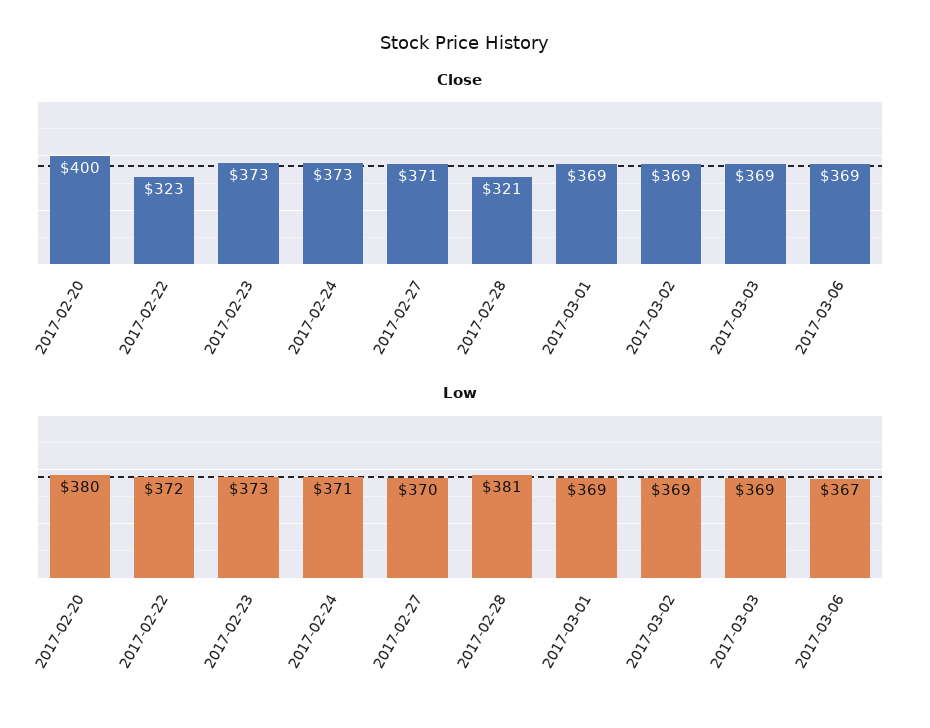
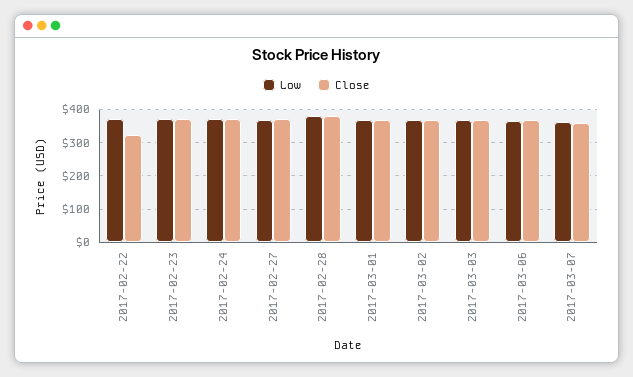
Close, 2017-02-20: 400 -> none
Close, 2017-02-28: 321 -> 380
Low, 2017-02-20: 380 -> none
Low, 2017-03-07: none -> 360
Close, 2017-03-07: none -> 360

